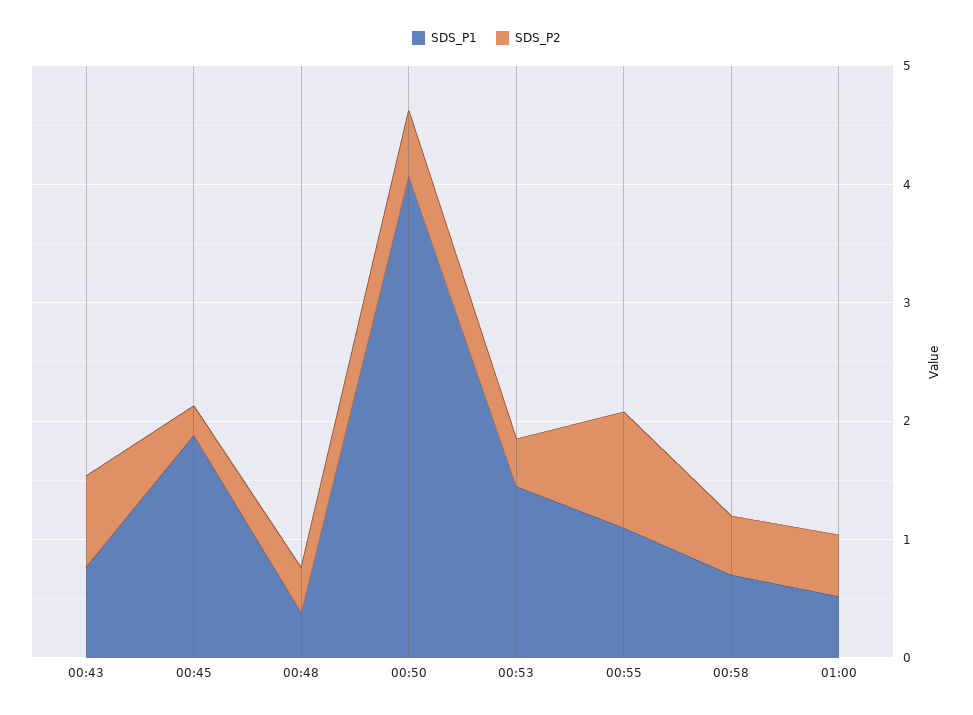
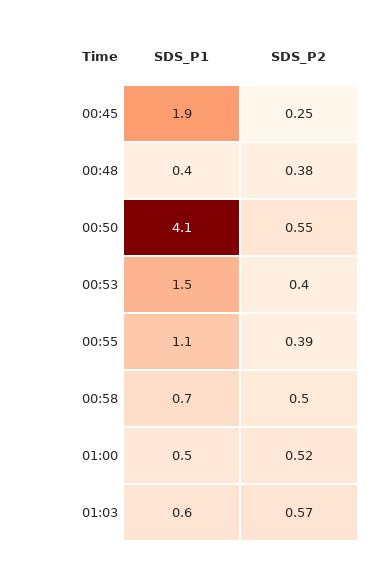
SDS_P1, 00:43: 0.8 -> none
SDS_P2, 00:43: 0.8 -> none
SDS_P2, 00:55: 1 -> 0.39
SDS_P1, 01:03: none -> 0.6
SDS_P2, 01:03: none -> 0.57

